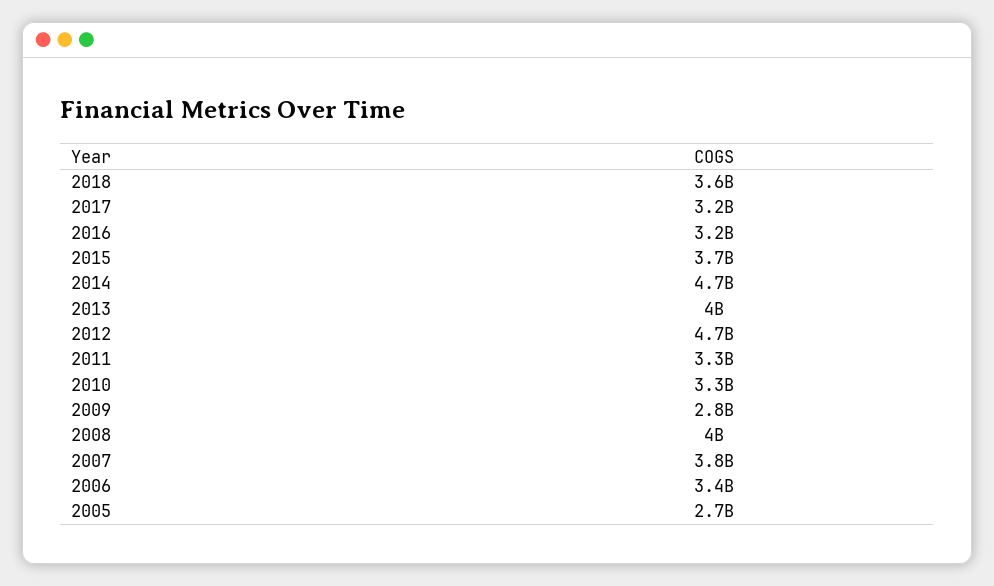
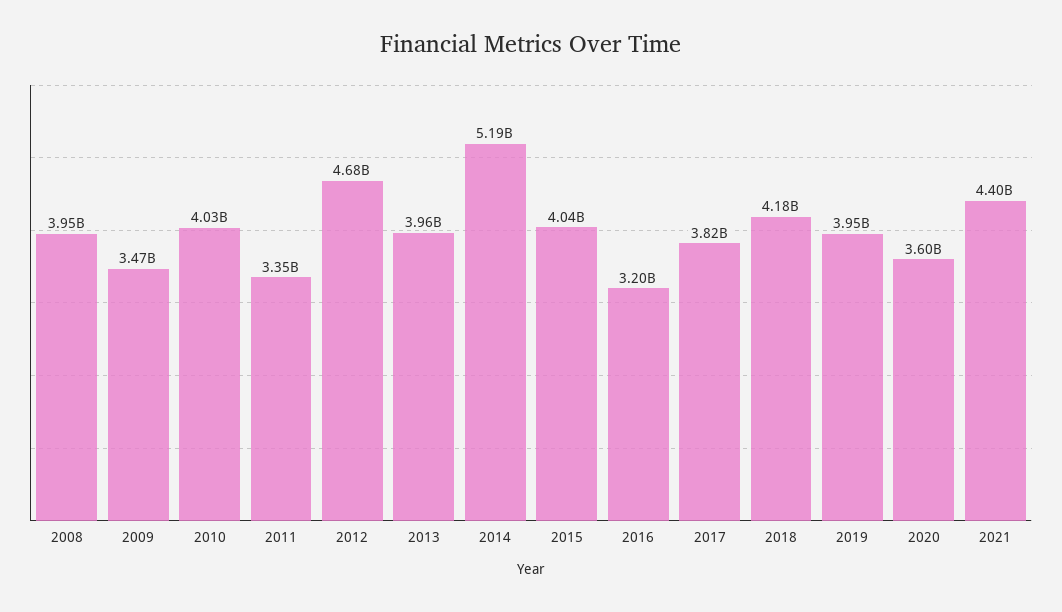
2018: 3600000000 -> 4180000000
2017: 3200000000 -> 3820000000
2015: 3700000000 -> 4040000000
2014: 4700000000 -> 5190000000
2010: 3300000000 -> 4030000000
2009: 2800000000 -> 3470000000
2007: 3800000000 -> none
2006: 3400000000 -> none
2005: 2700000000 -> none
2019: none -> 3950000000
2020: none -> 3600000000
2021: none -> 4400000000

